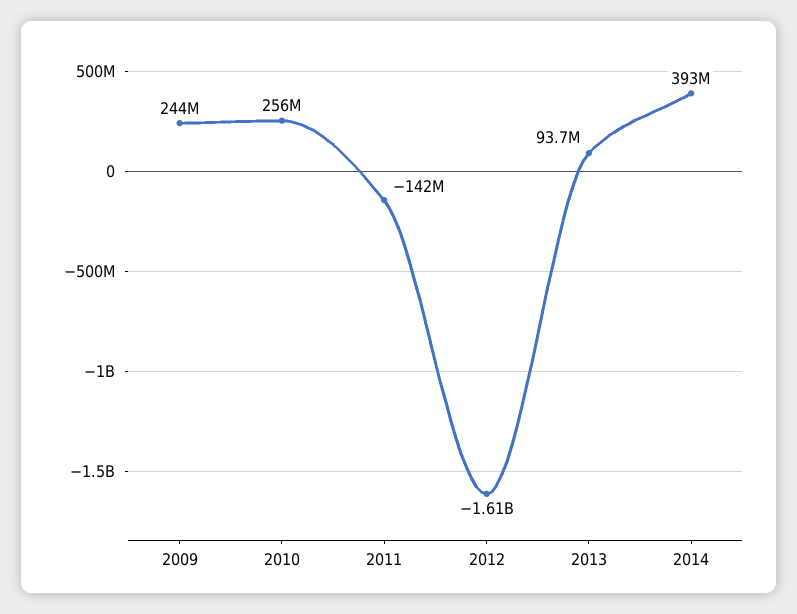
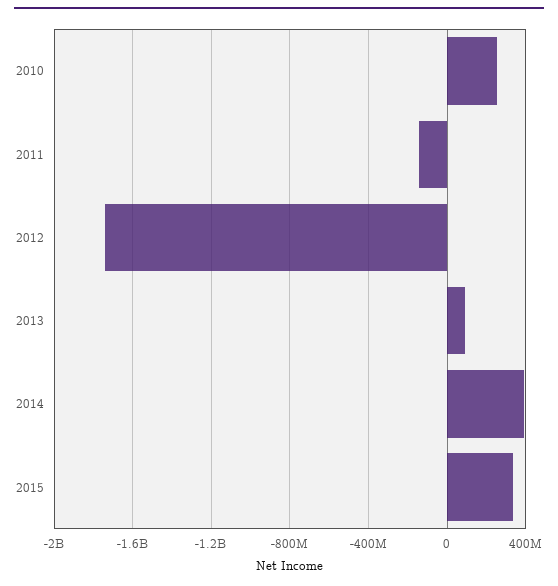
2009: 244000000 -> none
2012: -1610000000 -> -1750000000
2015: none -> 350000000

